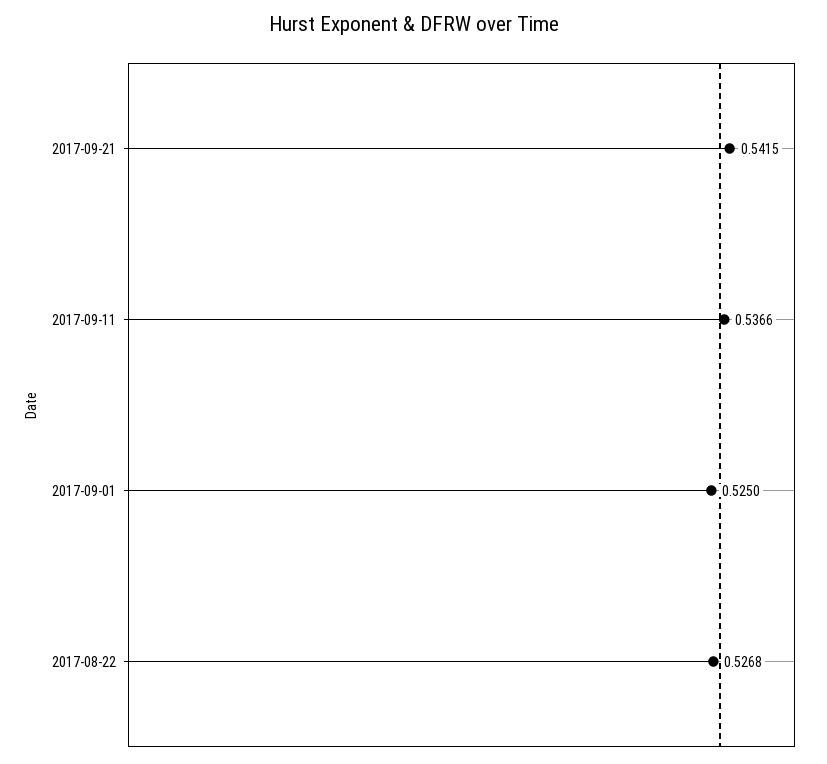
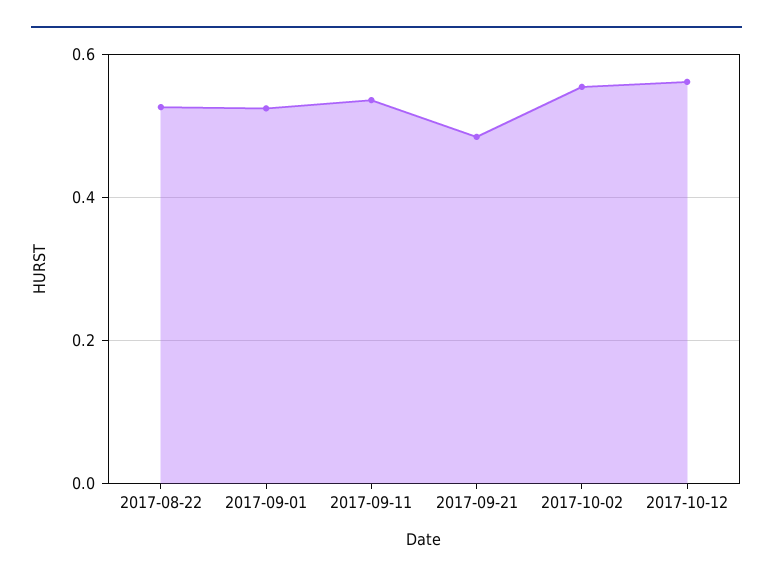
2017-09-21: 0.5415 -> 0.48
2017-10-02: none -> 0.56
2017-10-12: none -> 0.56

